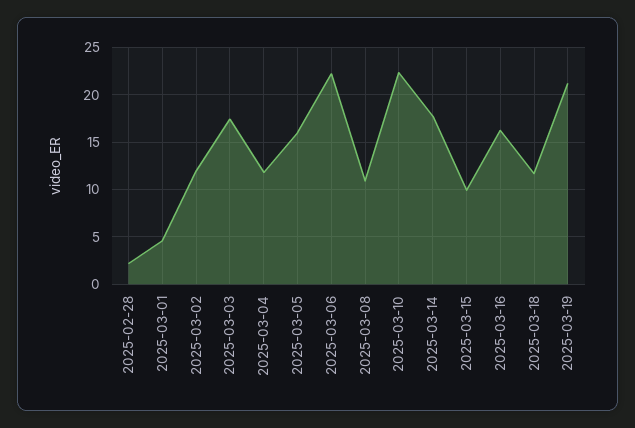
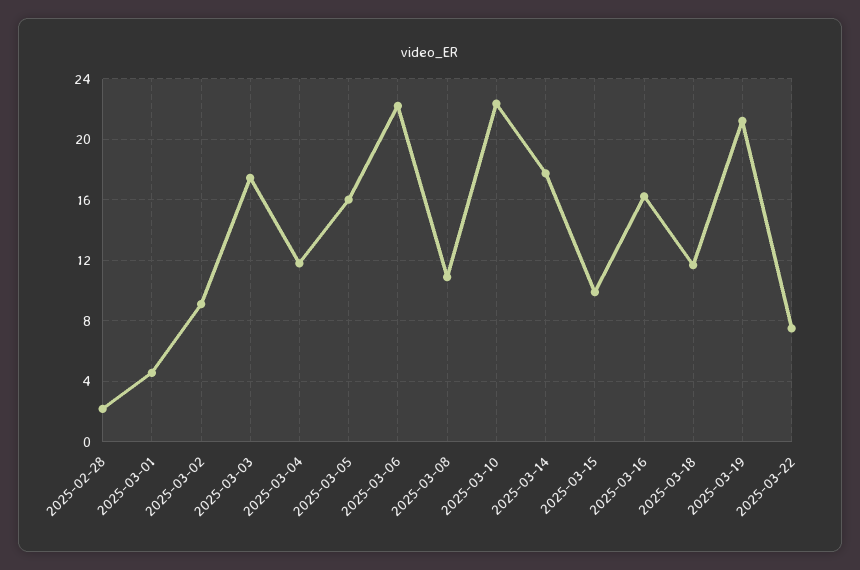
2025-03-02: 12 -> 9
2025-03-22: none -> 7.5

